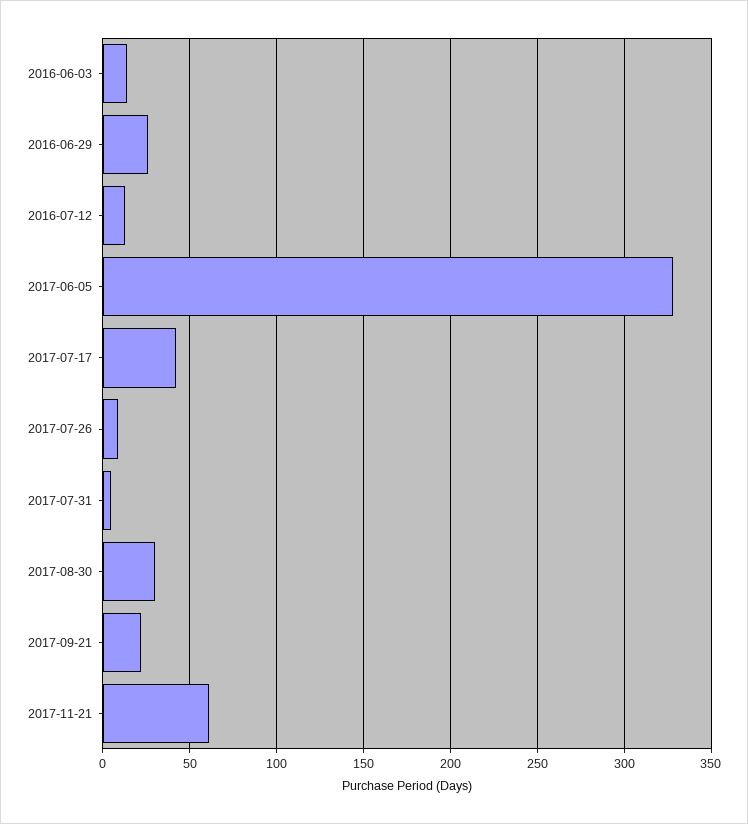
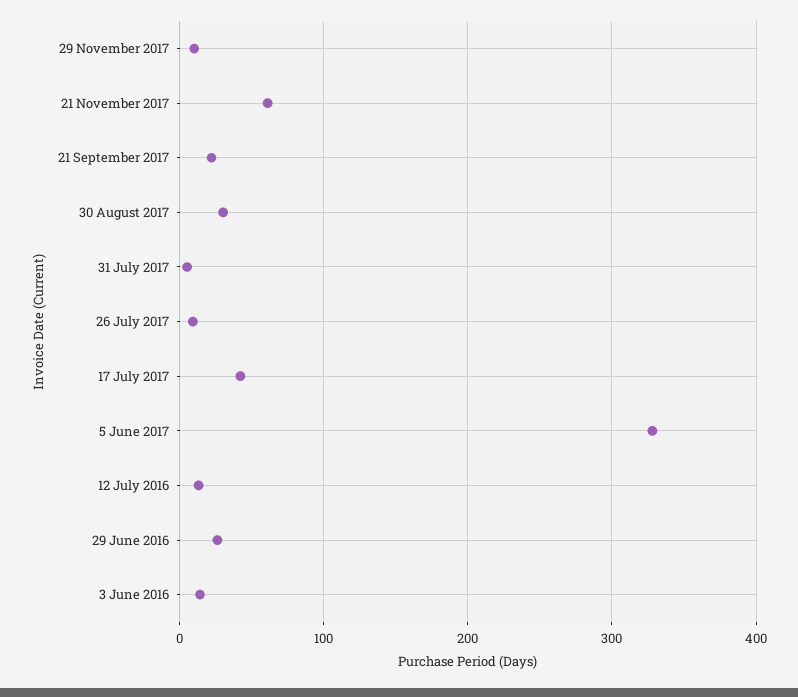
29 November 2017: none -> 10

